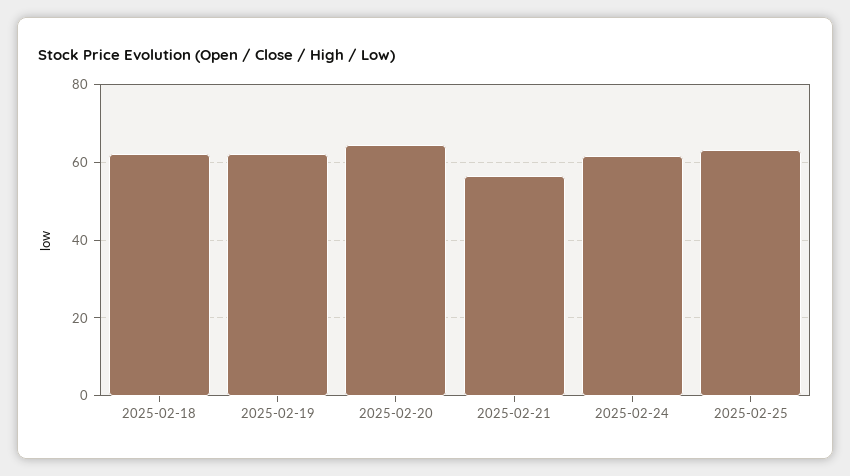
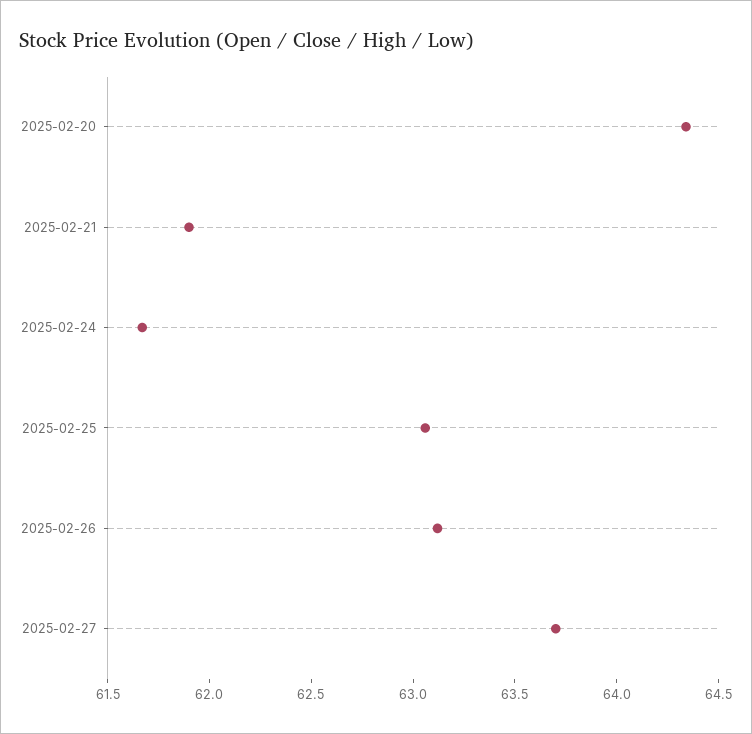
2025-02-18: 62 -> none
2025-02-19: 62 -> none
2025-02-21: 56 -> 61.9
2025-02-26: none -> 63.1
2025-02-27: none -> 63.7

